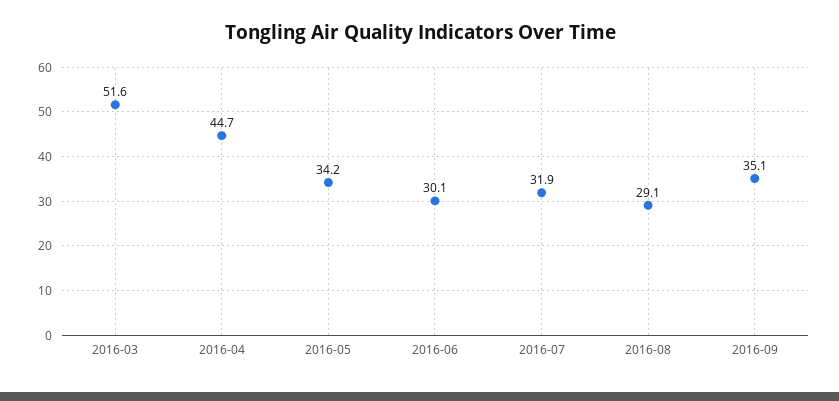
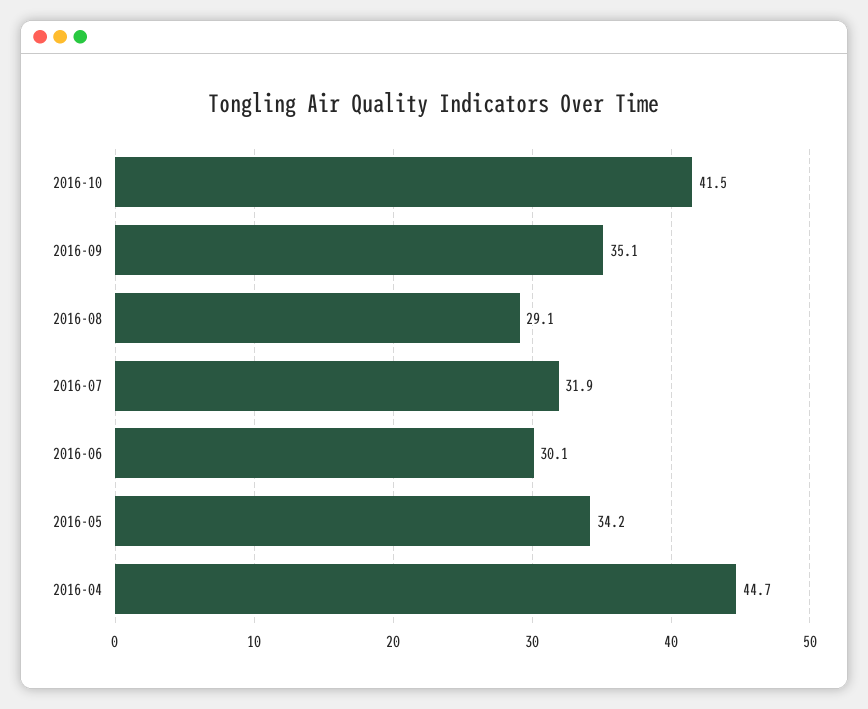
2016-03: 51.6 -> none
2016-10: none -> 41.5

